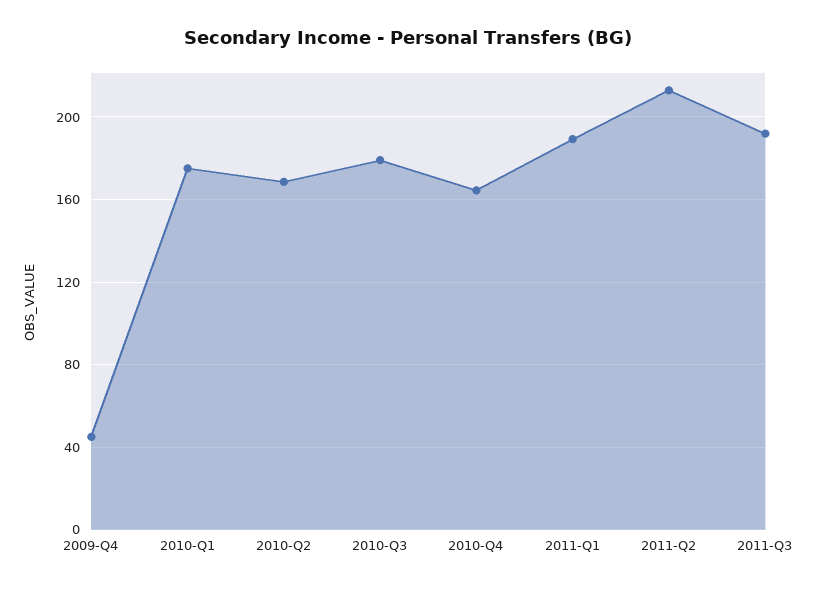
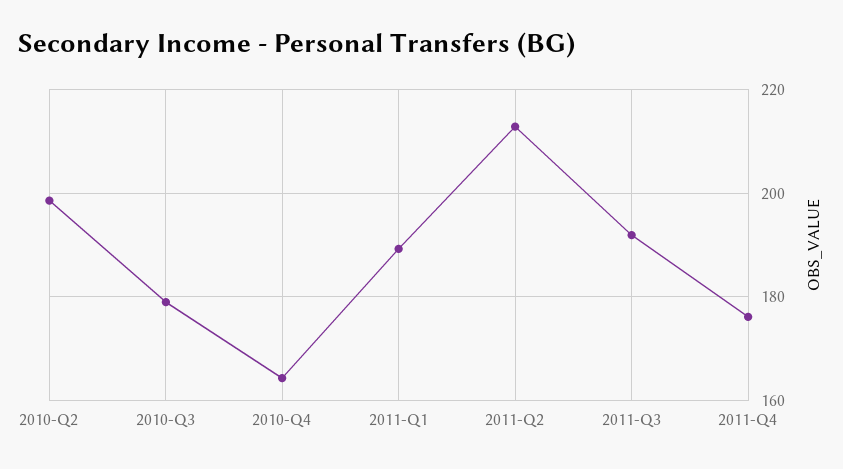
2009-Q4: 45 -> none
2010-Q1: 175 -> none
2010-Q2: 170 -> 198
2011-Q4: none -> 176

